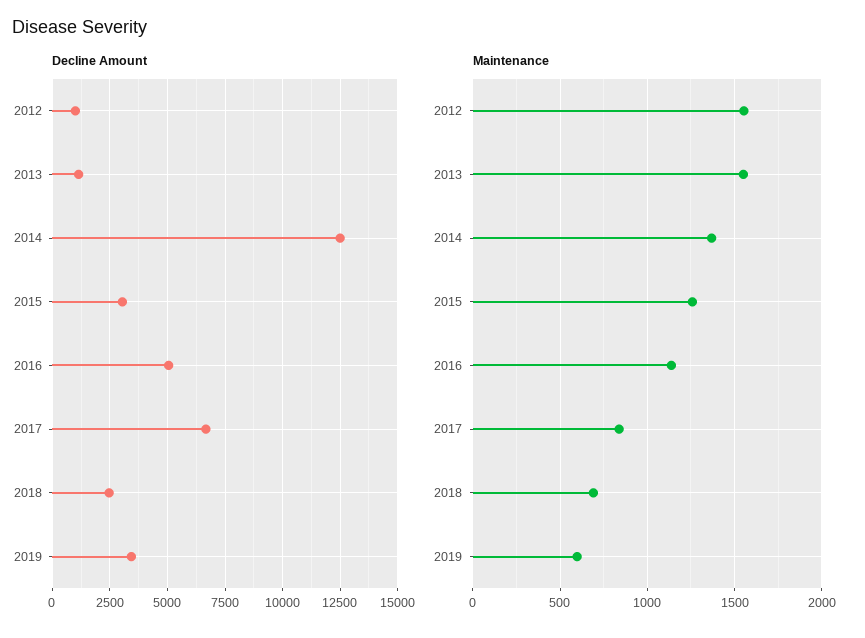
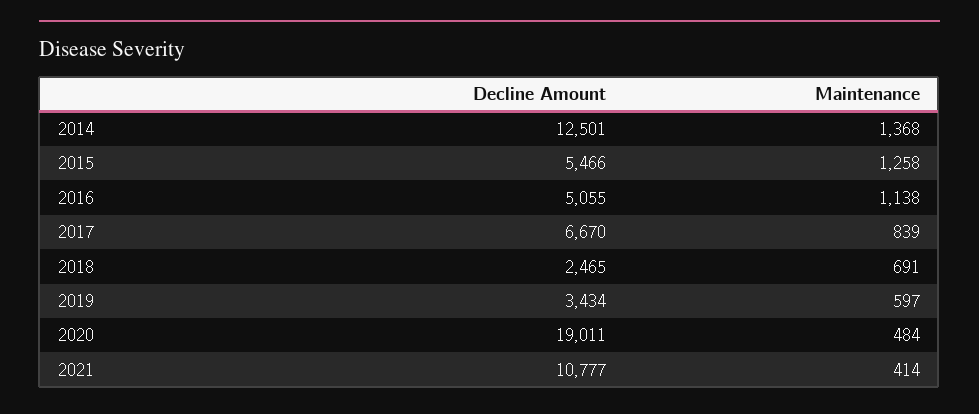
Decline Amount, 2012: 1000 -> none
Decline Amount, 2013: 1000 -> none
Decline Amount, 2015: 3000 -> 5466
Maintenance, 2012: 1550 -> none
Maintenance, 2013: 1550 -> none
Decline Amount, 2020: none -> 19011
Maintenance, 2020: none -> 484
Decline Amount, 2021: none -> 10777
Maintenance, 2021: none -> 414

